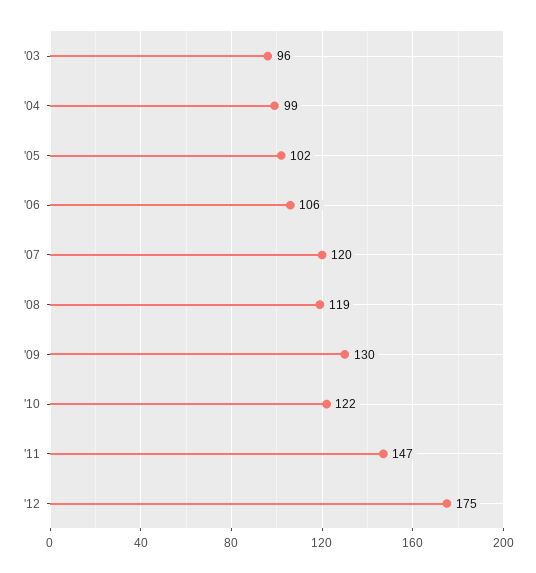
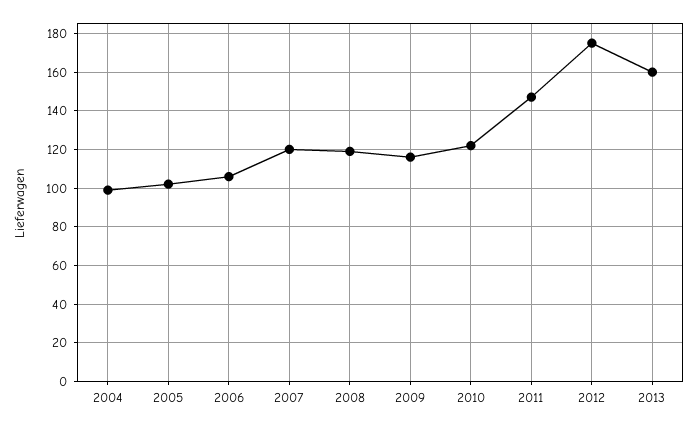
'03: 96 -> none
'09: 130 -> 115
2013: none -> 160

